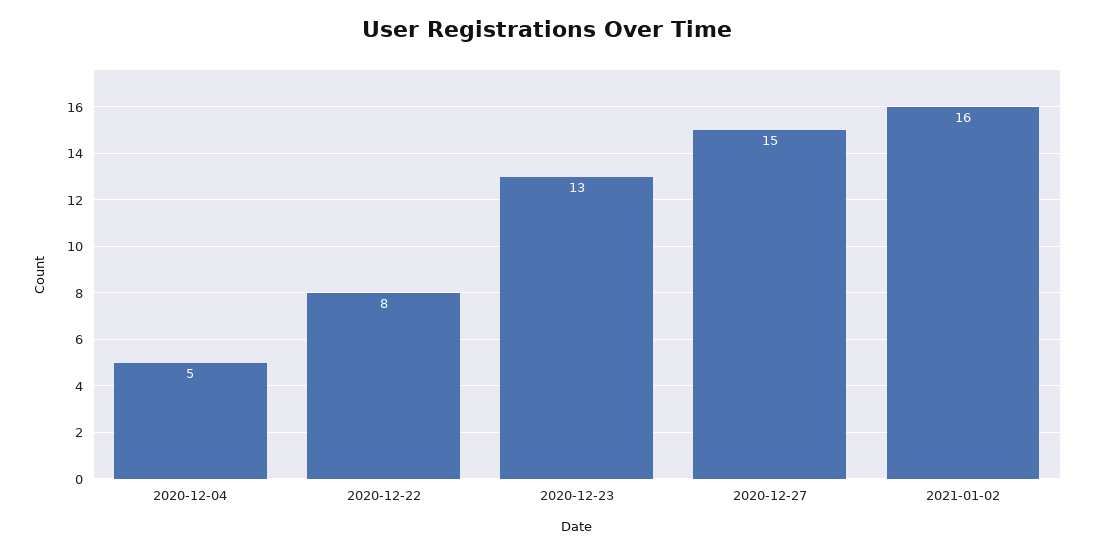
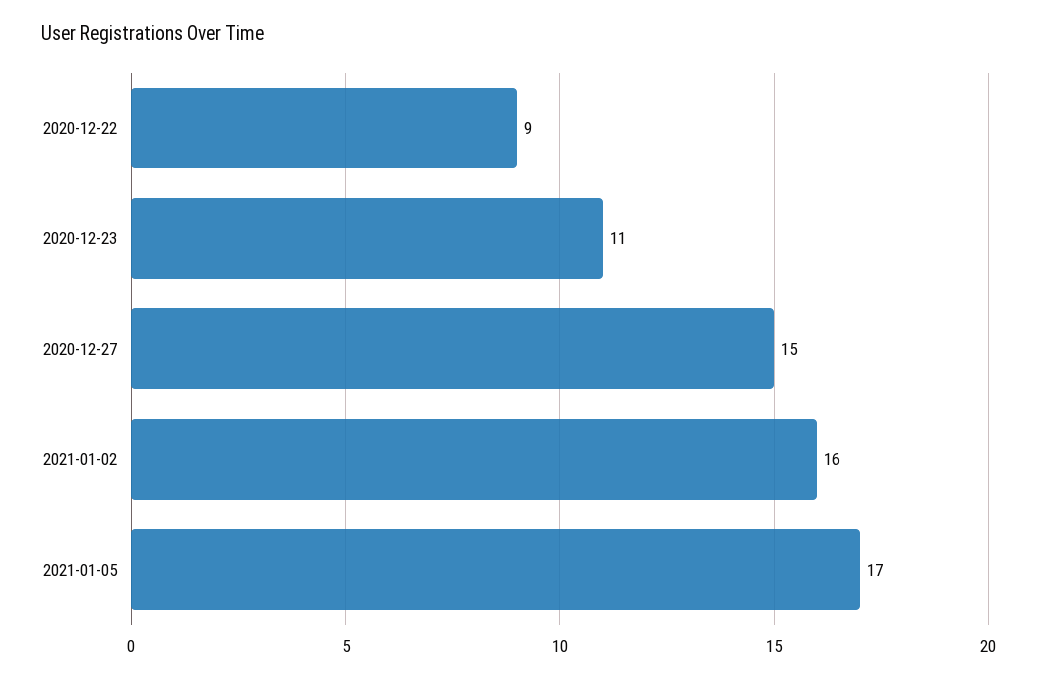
2020-12-04: 5 -> none
2020-12-22: 8 -> 9
2020-12-23: 13 -> 11
2021-01-05: none -> 17

